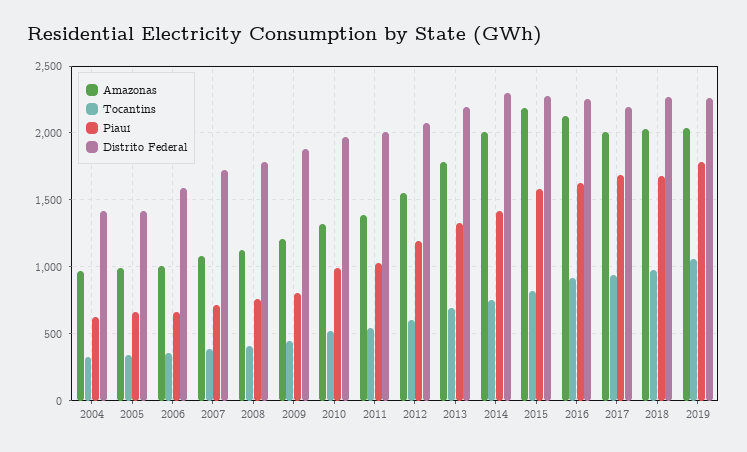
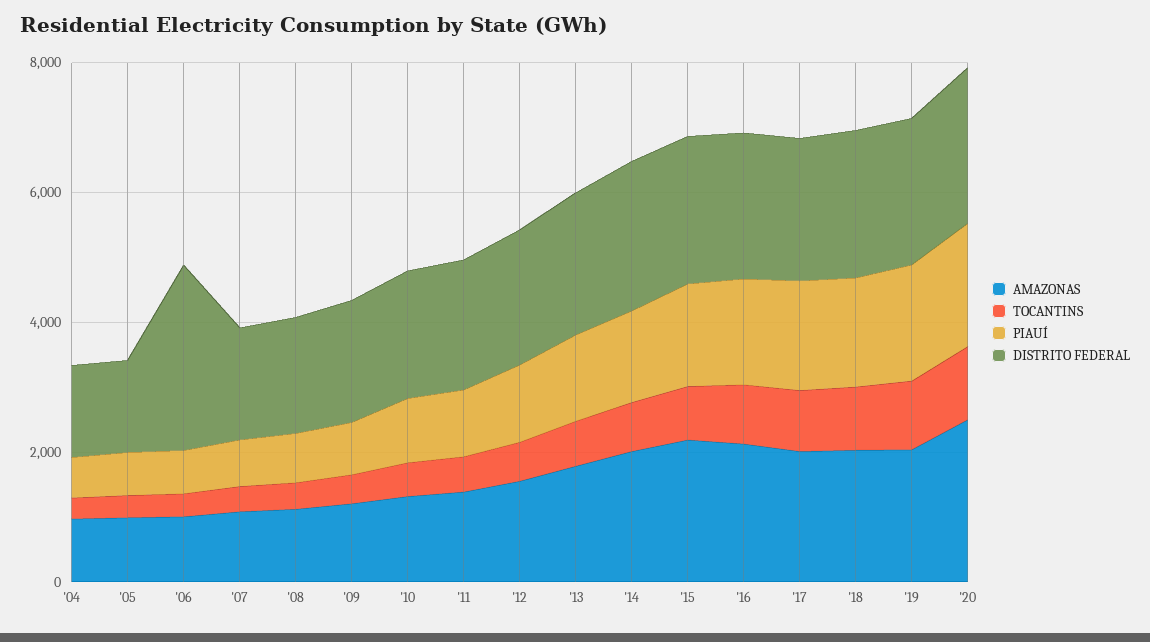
Distrito Federal, 2006: 1600 -> 3000
Amazonas, '20: none -> 2500
Tocantins, '20: none -> 1000
Piauí, '20: none -> 2000
Distrito Federal, '20: none -> 2500

